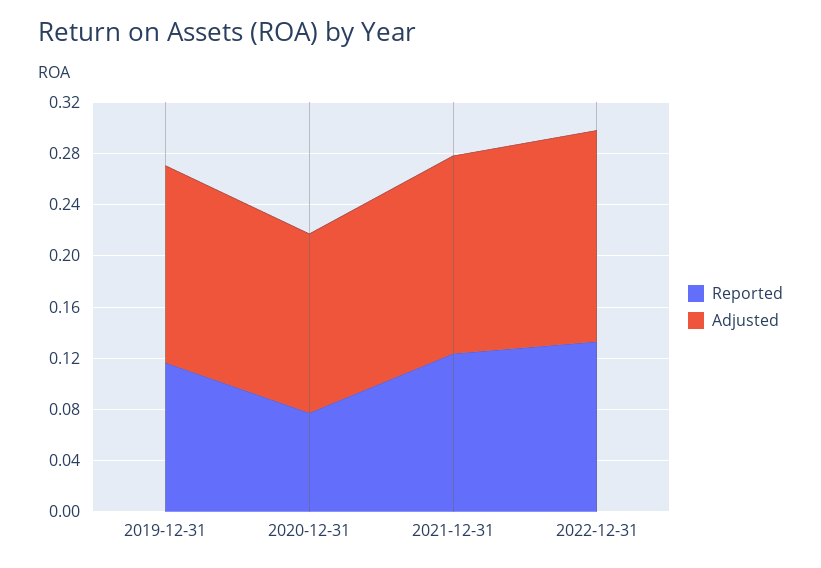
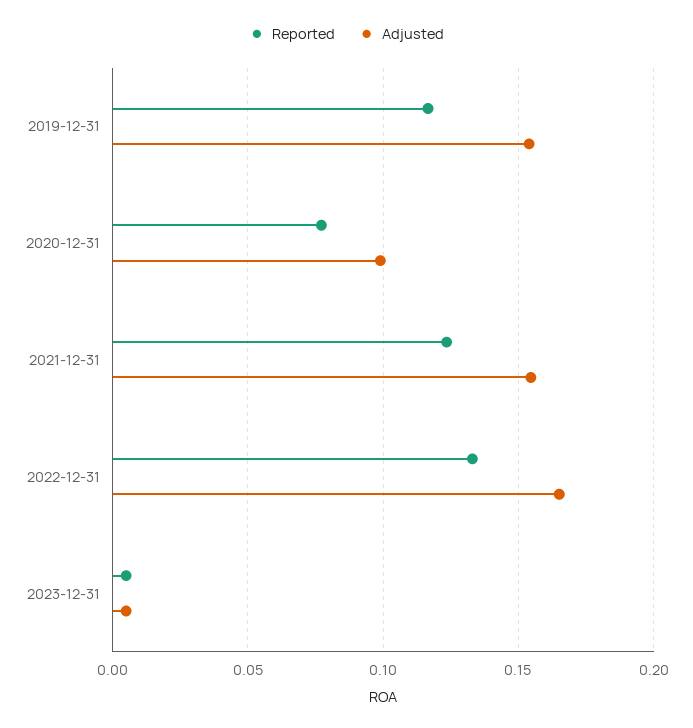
Adjusted, 2020-12-31: 0.14 -> 0.1
Reported, 2023-12-31: none -> 0.005
Adjusted, 2023-12-31: none -> 0.005

